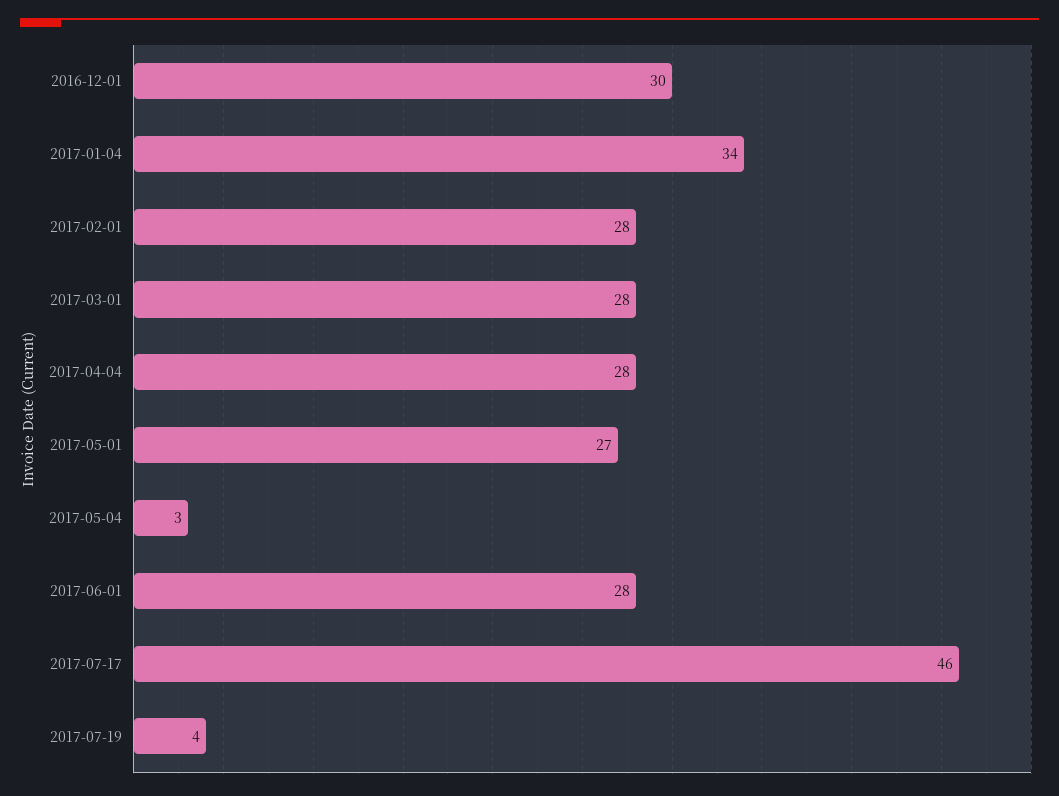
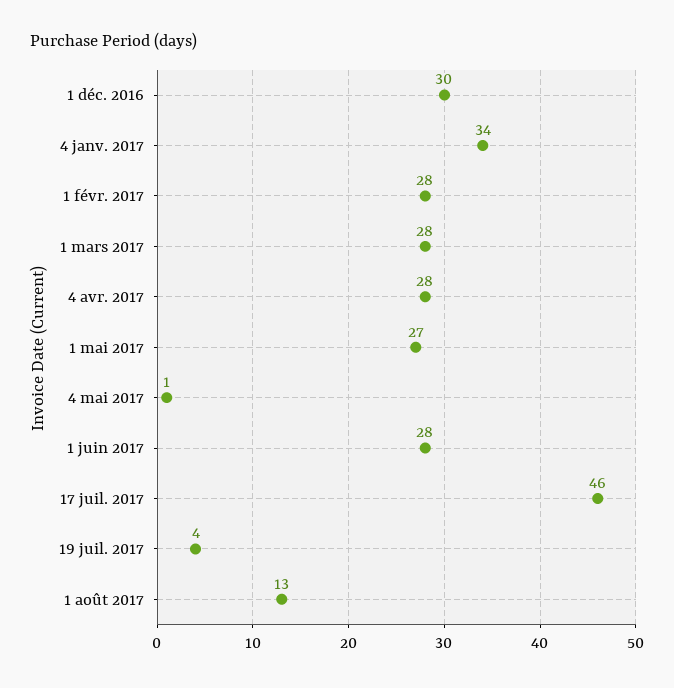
2017-05-04: 3 -> 1
1 août 2017: none -> 13

